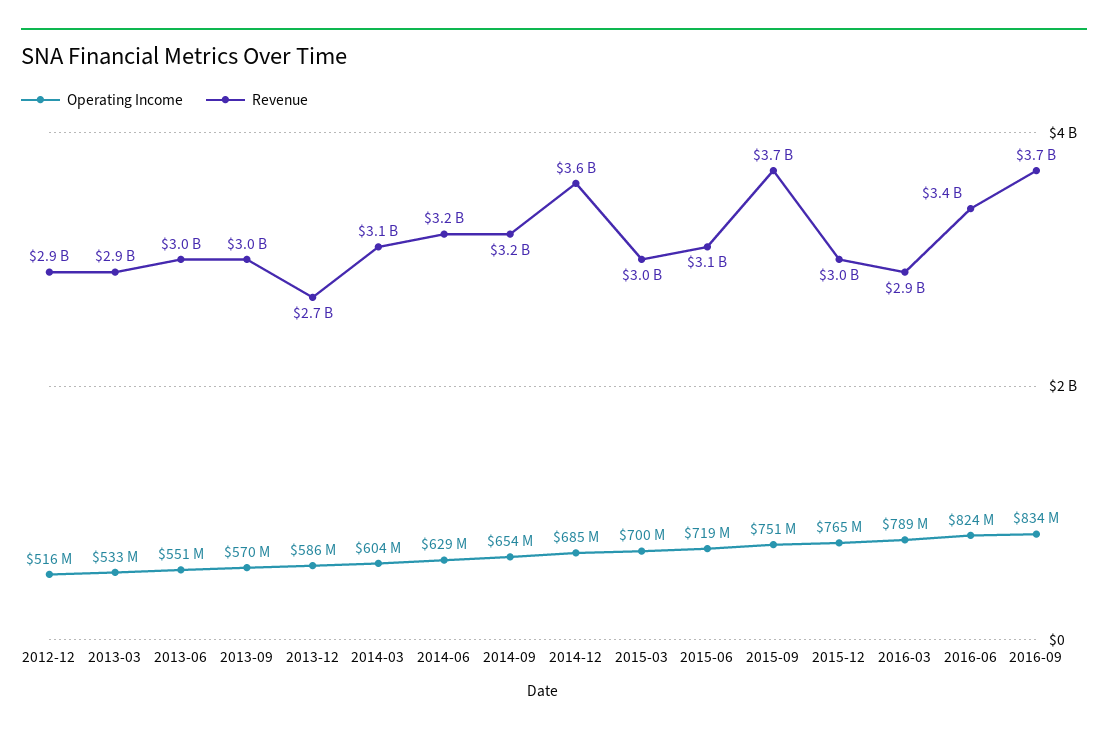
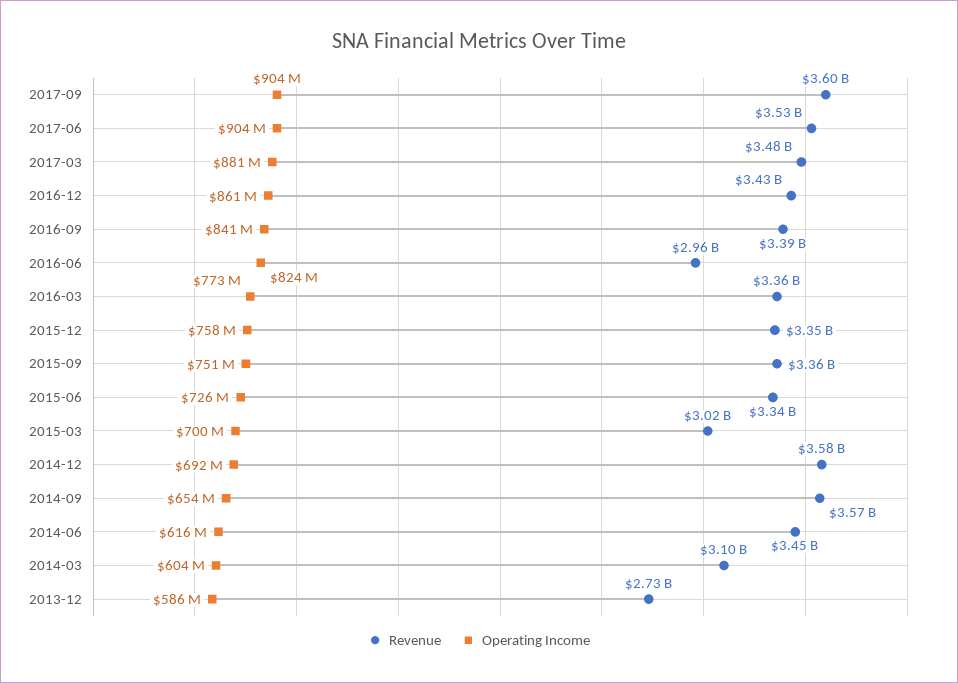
Operating Income, 2012-12: 516000000 -> none
Revenue, 2012-12: 2900000000 -> none
Operating Income, 2013-03: 533000000 -> none
Revenue, 2013-03: 2900000000 -> none
Operating Income, 2013-06: 551000000 -> none
Revenue, 2013-06: 3000000000 -> none
Operating Income, 2013-09: 570000000 -> none
Revenue, 2013-09: 3000000000 -> none
Operating Income, 2014-06: 629000000 -> 616000000
Revenue, 2014-06: 3200000000 -> 3450000000
Revenue, 2014-09: 3200000000 -> 3570000000
Operating Income, 2014-12: 685000000 -> 692000000
Operating Income, 2015-06: 719000000 -> 726000000
Revenue, 2015-06: 3100000000 -> 3340000000
Revenue, 2015-09: 3700000000 -> 3360000000
Operating Income, 2015-12: 765000000 -> 758000000
Revenue, 2015-12: 3000000000 -> 3350000000
Operating Income, 2016-03: 789000000 -> 773000000
Revenue, 2016-03: 2900000000 -> 3360000000
Revenue, 2016-06: 3400000000 -> 2960000000
Operating Income, 2016-09: 834000000 -> 841000000
Revenue, 2016-09: 3700000000 -> 3390000000
Revenue, 2017-09: none -> 3600000000
Operating Income, 2017-09: none -> 904000000
Revenue, 2017-06: none -> 3530000000
Operating Income, 2017-06: none -> 904000000
Revenue, 2017-03: none -> 3480000000
Operating Income, 2017-03: none -> 881000000
Revenue, 2016-12: none -> 3430000000
Operating Income, 2016-12: none -> 861000000

